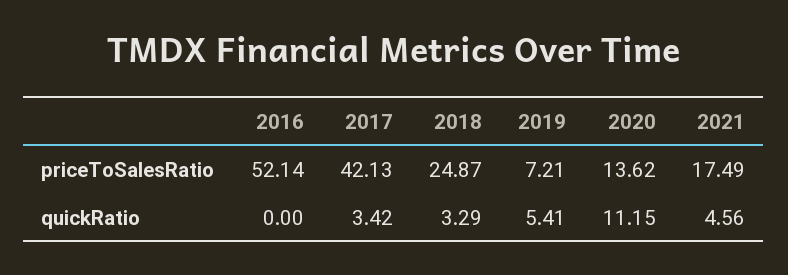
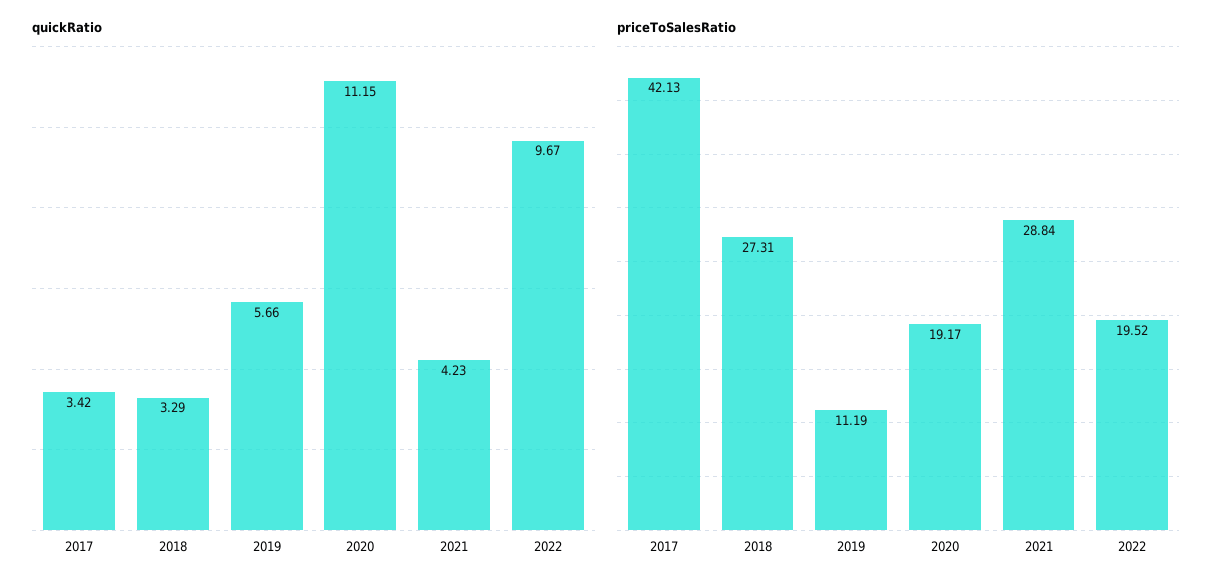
priceToSalesRatio, 2016: 52.14 -> none
priceToSalesRatio, 2018: 24.87 -> 27.31
priceToSalesRatio, 2019: 7.21 -> 11.19
priceToSalesRatio, 2020: 13.62 -> 19.17
priceToSalesRatio, 2021: 17.49 -> 28.84
quickRatio, 2016: 0 -> none
quickRatio, 2019: 5.41 -> 5.66
quickRatio, 2021: 4.56 -> 4.23
quickRatio, 2022: none -> 9.67
priceToSalesRatio, 2022: none -> 19.52

